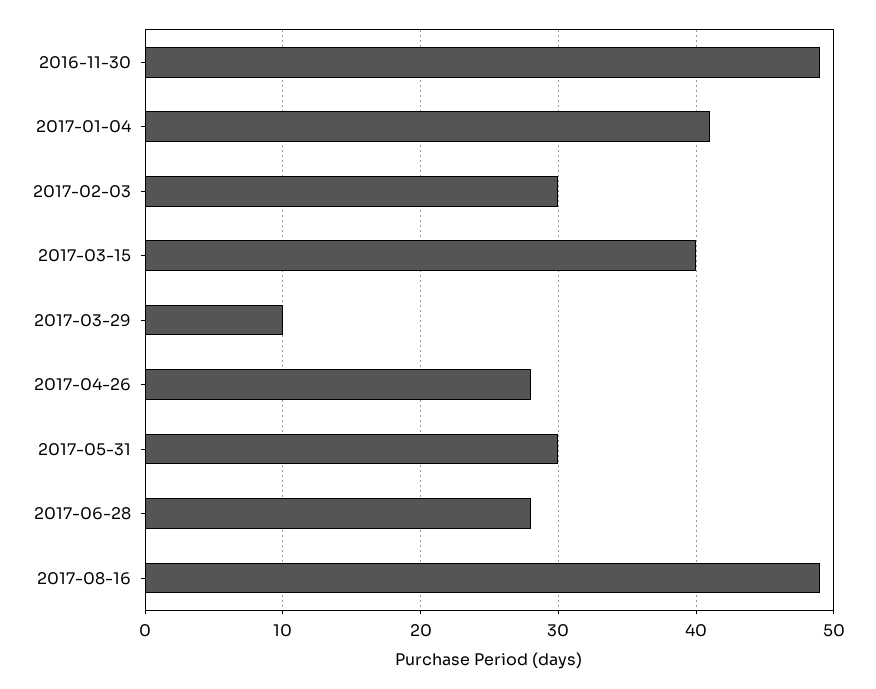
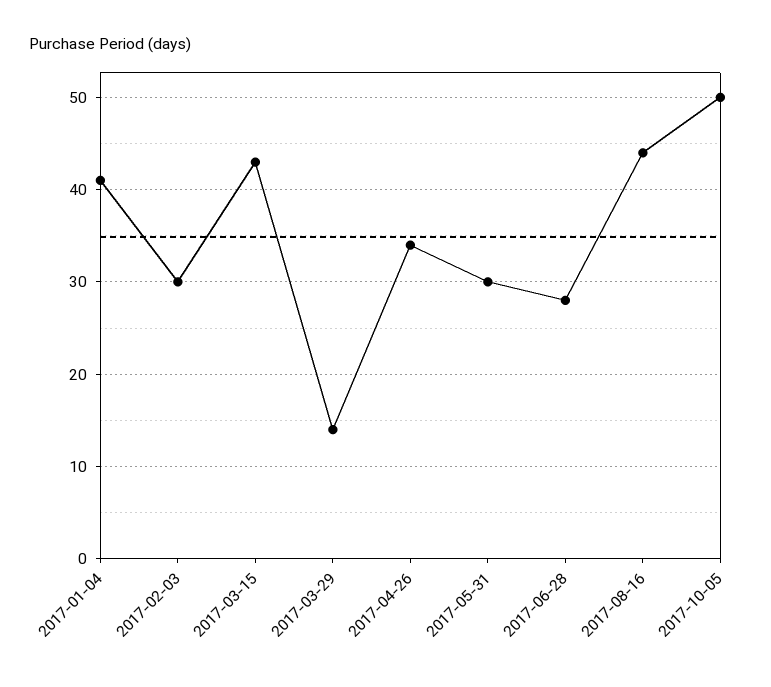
2016-11-30: 49 -> none
2017-03-15: 40 -> 43
2017-03-29: 10 -> 14
2017-04-26: 28 -> 34
2017-08-16: 49 -> 44
2017-10-05: none -> 50

